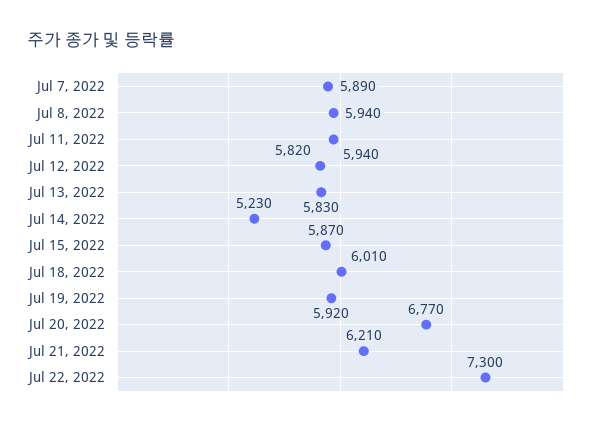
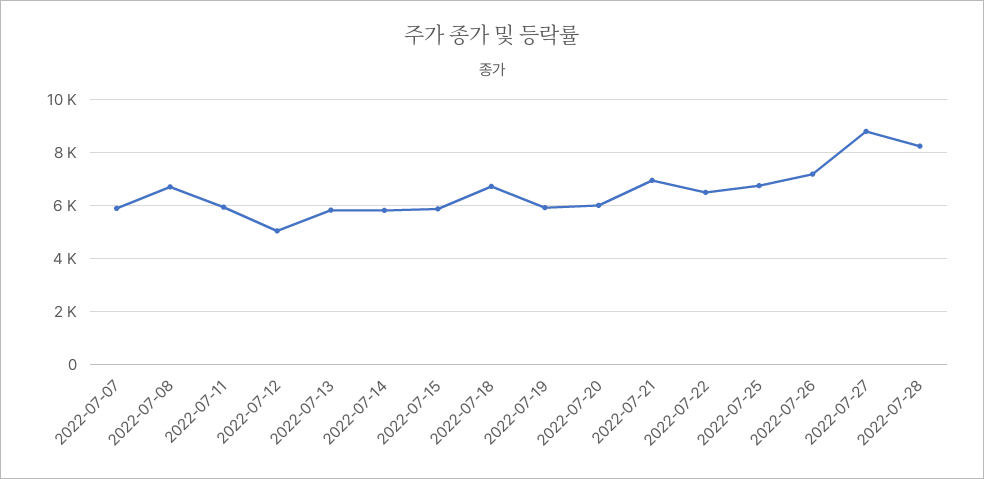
Jul 8, 2022: 5940 -> 6750
Jul 12, 2022: 5820 -> 5000
Jul 14, 2022: 5230 -> 5750
Jul 18, 2022: 6010 -> 6750
Jul 20, 2022: 6770 -> 6000
Jul 21, 2022: 6210 -> 7000
Jul 22, 2022: 7300 -> 6500
2022-07-25: none -> 6750
2022-07-26: none -> 7250
2022-07-27: none -> 8750
2022-07-28: none -> 8250

